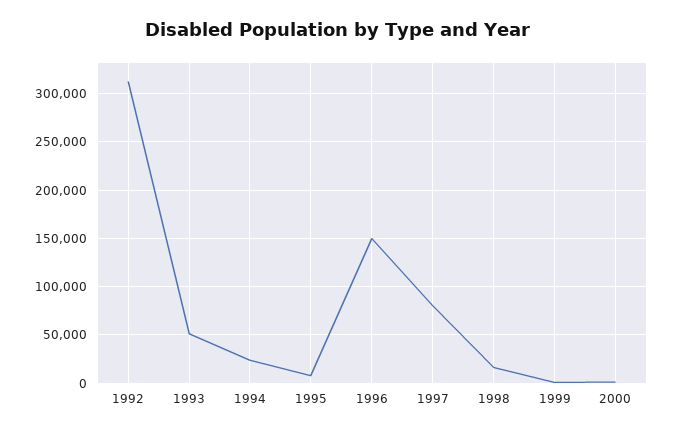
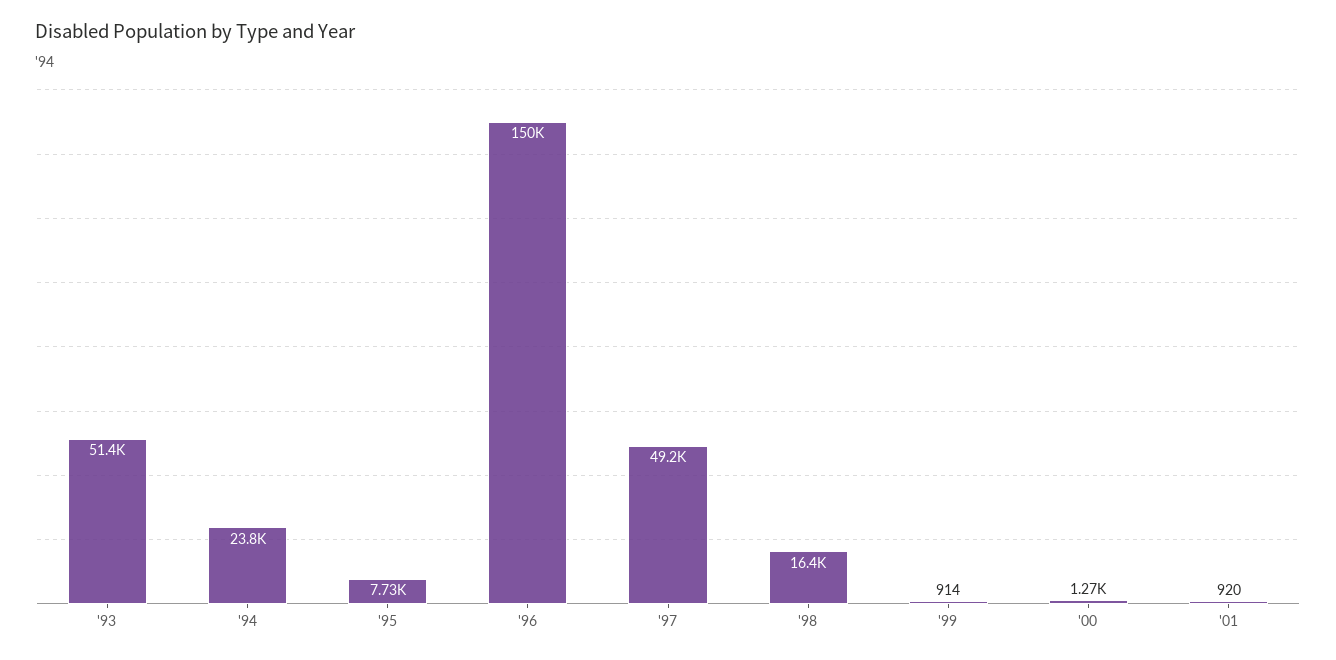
1992: 310000 -> none
1997: 80000 -> 49200
'01: none -> 920

